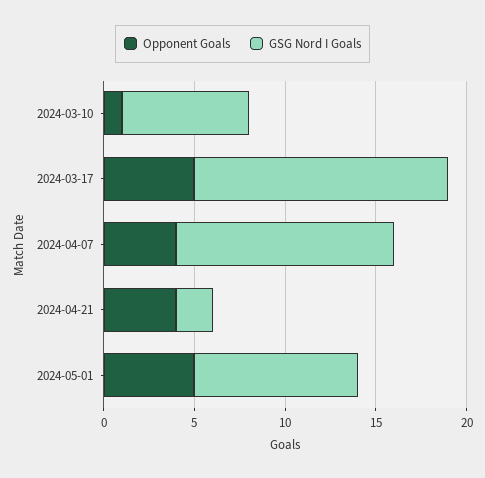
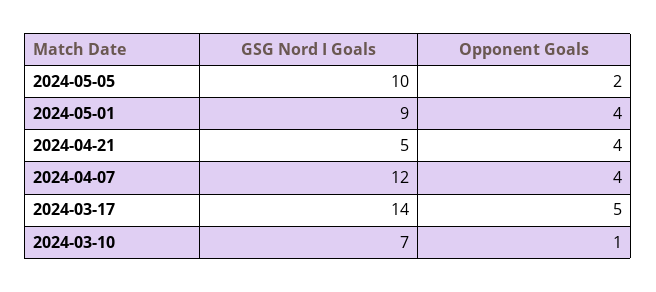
GSG Nord I Goals, 2024-04-21: 2 -> 5
Opponent Goals, 2024-05-01: 5 -> 4
GSG Nord I Goals, 2024-05-05: none -> 10
Opponent Goals, 2024-05-05: none -> 2

